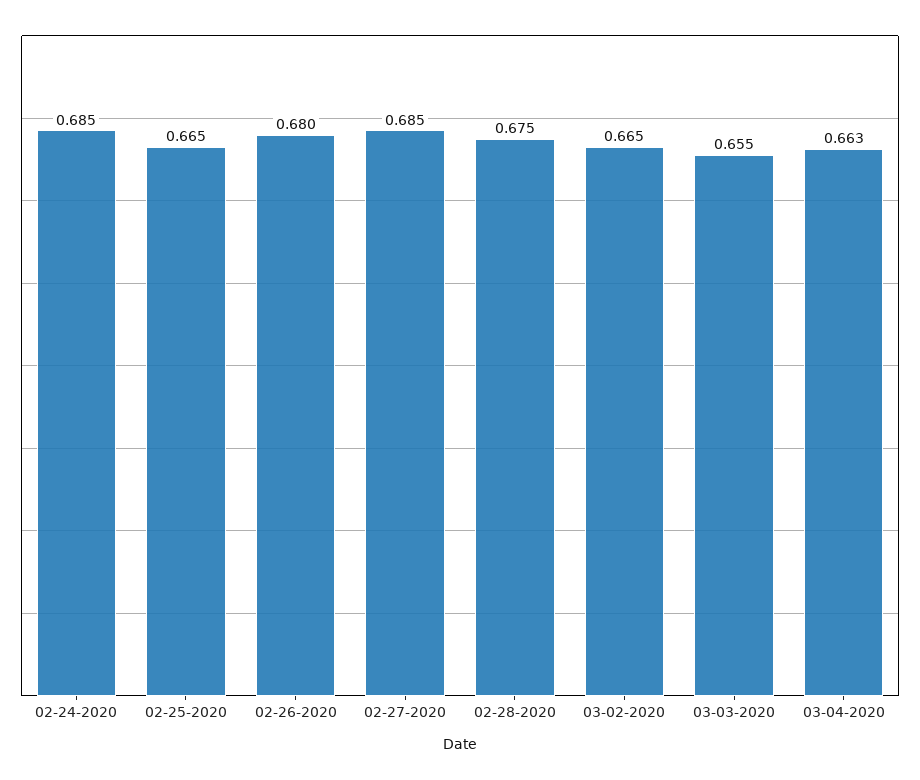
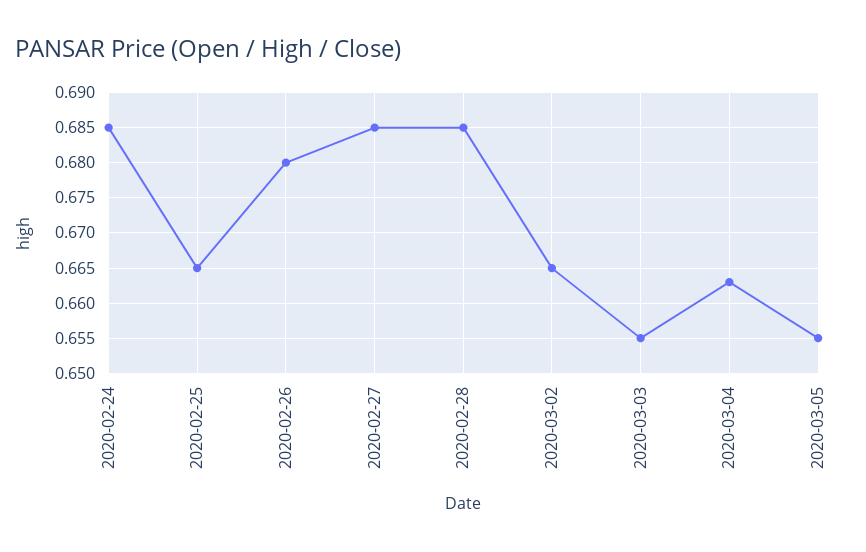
02-28-2020: 0.675 -> 0.685
2020-03-05: none -> 0.655

